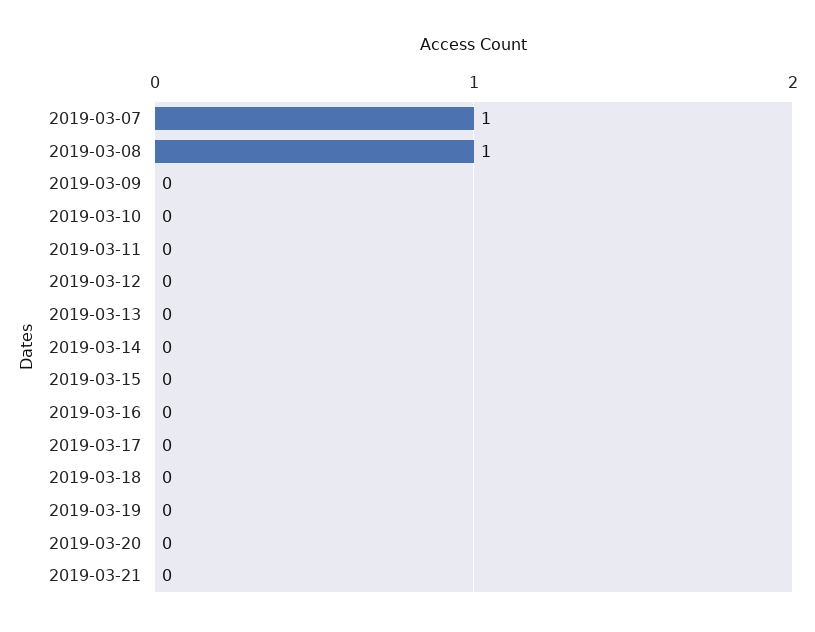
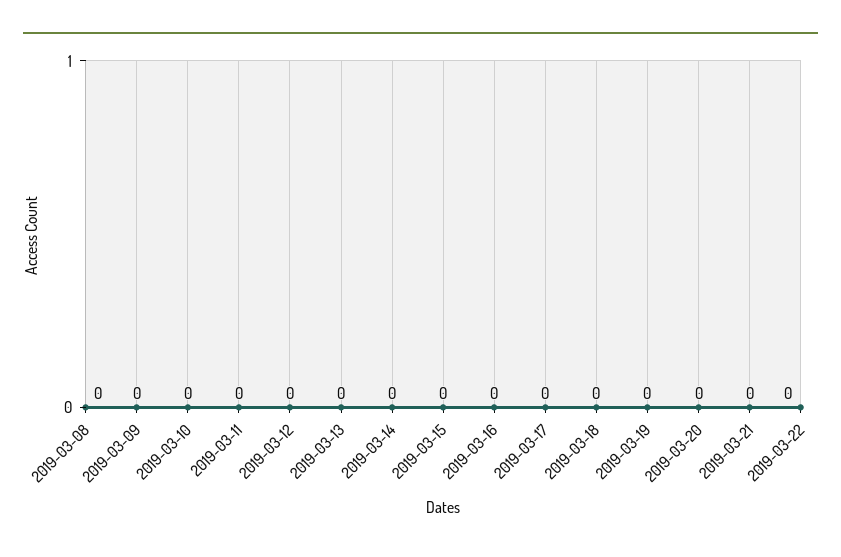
2019-03-07: 1 -> none
2019-03-08: 1 -> 0
2019-03-22: none -> 0

